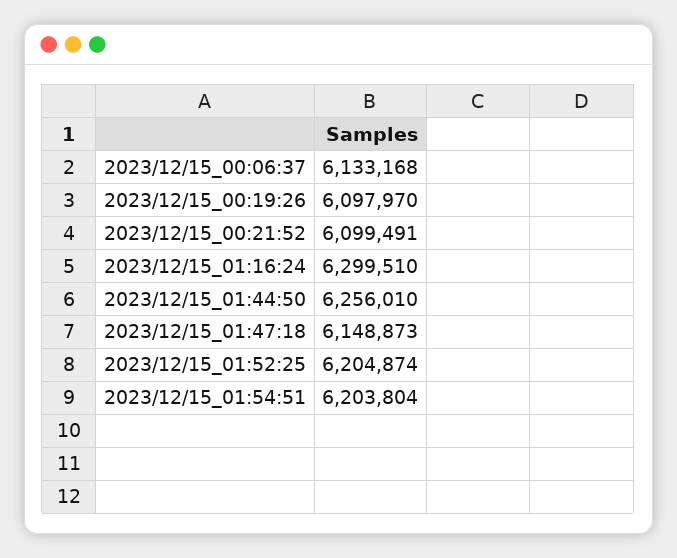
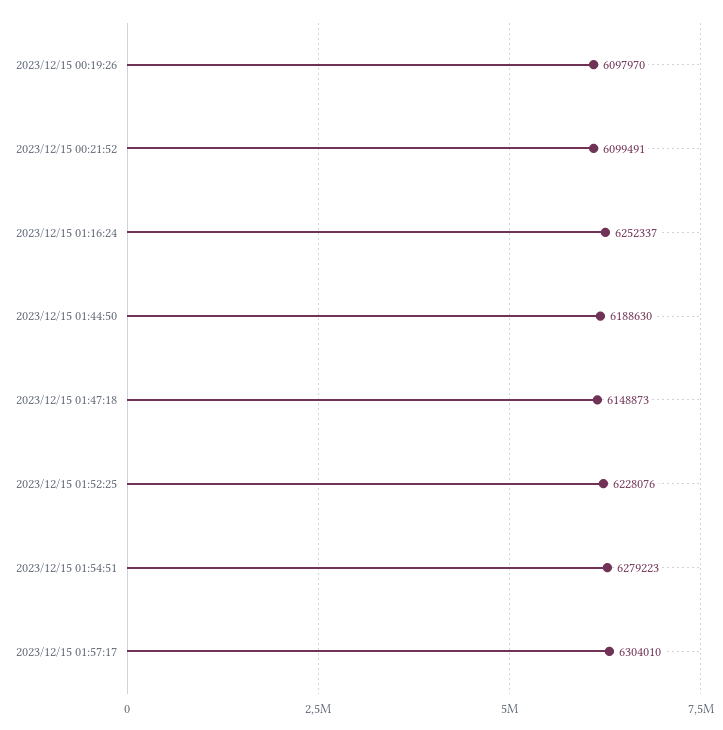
2023/12/15_00:06:37: 6133168 -> none
2023/12/15_01:16:24: 6299510 -> 6252337
2023/12/15_01:44:50: 6256010 -> 6188630
2023/12/15_01:52:25: 6204874 -> 6228076
2023/12/15_01:54:51: 6203804 -> 6279223
2023/12/15 01:57:17: none -> 6304010

